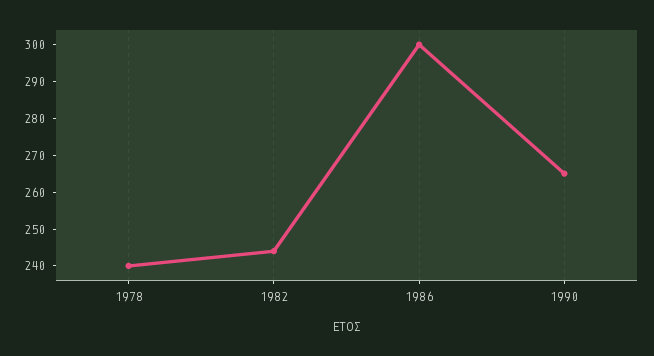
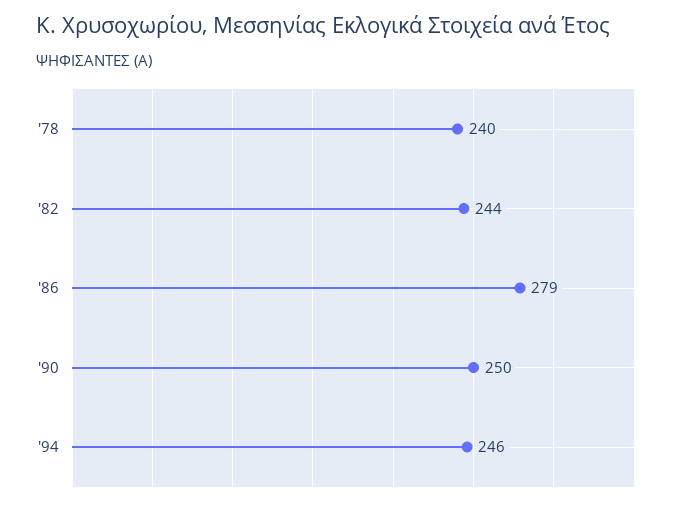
1986: 300 -> 279
1990: 265 -> 250
'94: none -> 246

